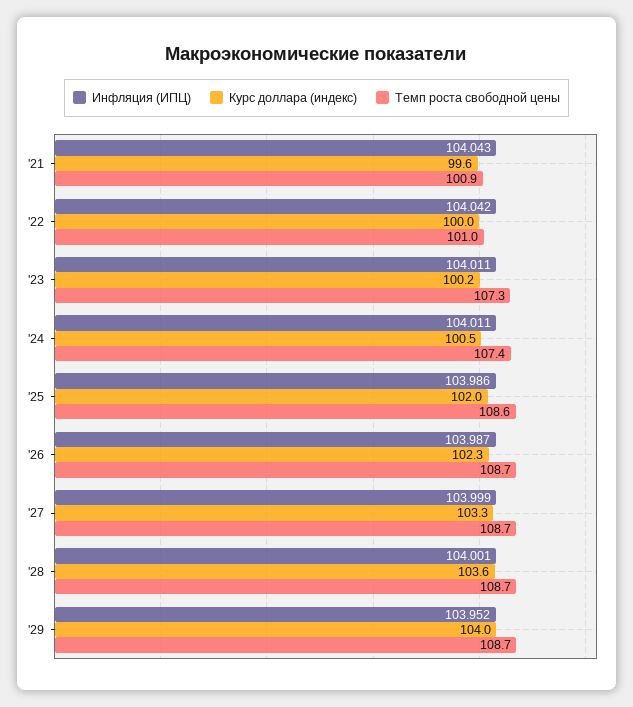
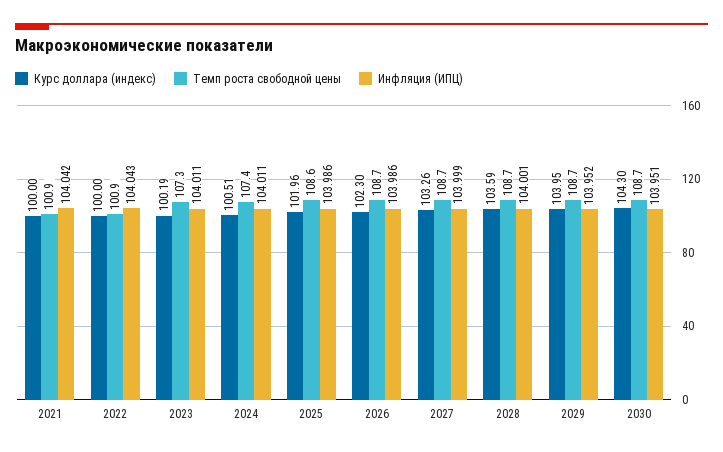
Инфляция (ИПЦ), '21: 104.043 -> 104.042
Курс доллара (индекс), '21: 99.6 -> 100
Инфляция (ИПЦ), '22: 104.042 -> 104.043
Темп роста свободной цены, '22: 101 -> 100.9
Инфляция (ИПЦ), '26: 103.987 -> 103.986
Курс доллара (индекс), 2030: none -> 104.3
Темп роста свободной цены, 2030: none -> 108.7
Инфляция (ИПЦ), 2030: none -> 103.951

